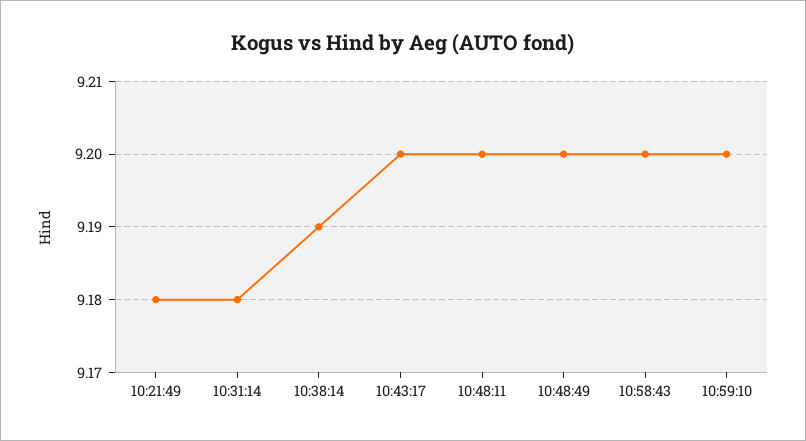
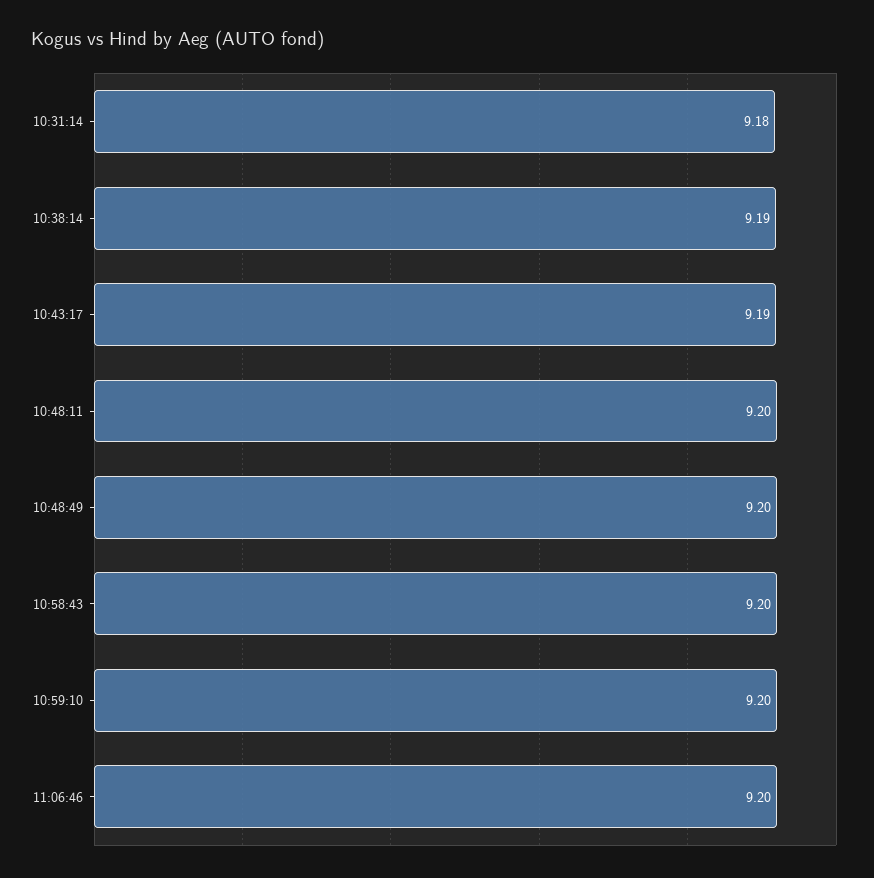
10:21:49: 9.18 -> none
10:43:17: 9.2 -> 9.19
11:06:46: none -> 9.2

